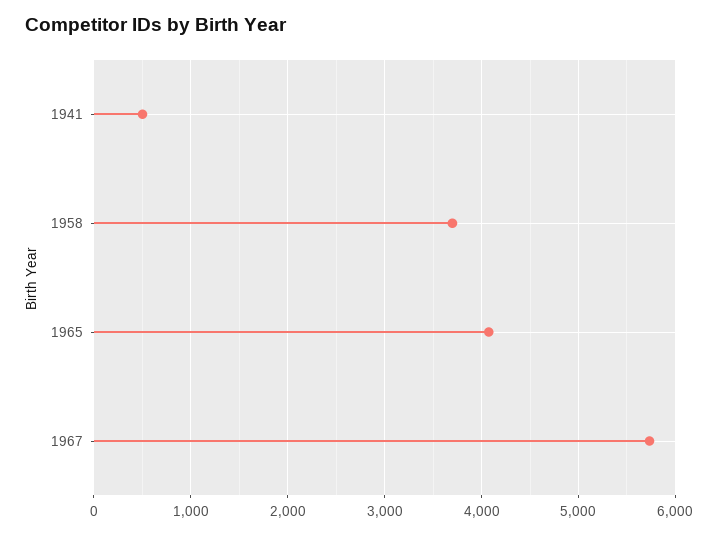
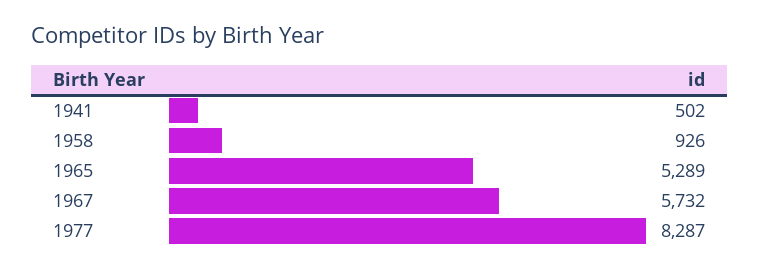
1958: 3700 -> 926
1965: 4100 -> 5289
1977: none -> 8287

